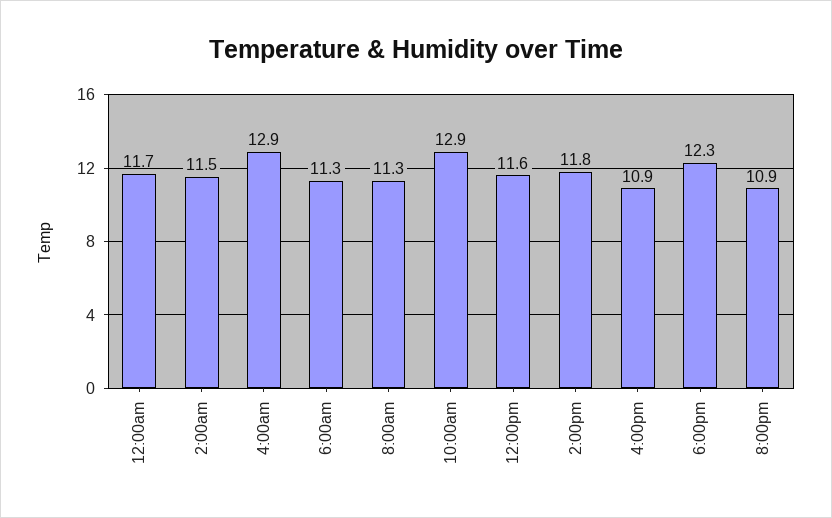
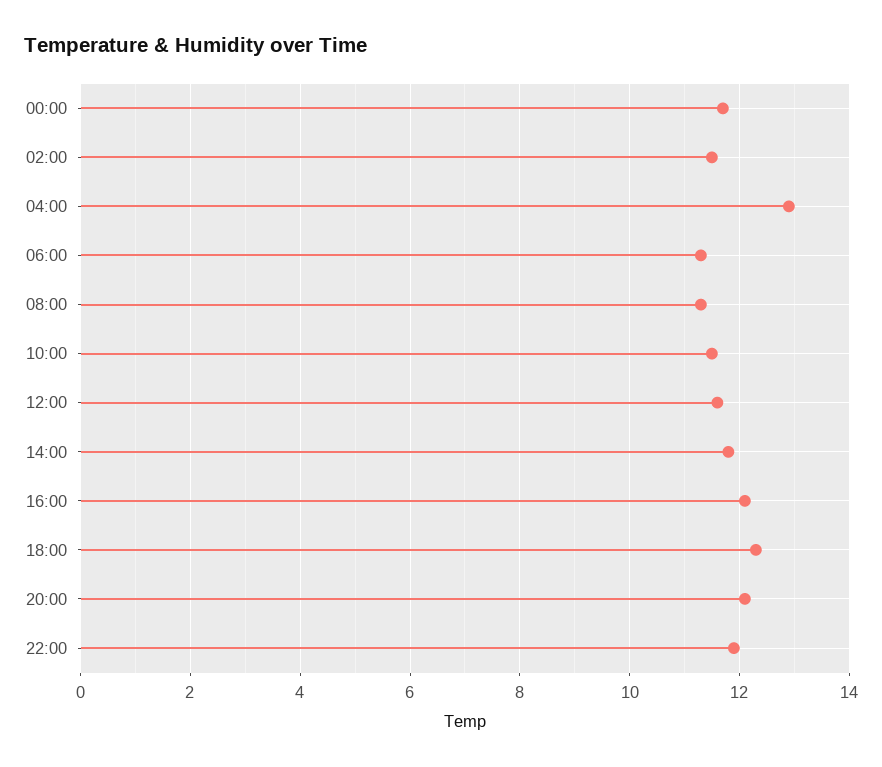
10:00am: 12.9 -> 11.5
4:00pm: 10.9 -> 12
8:00pm: 10.9 -> 12
22:00: none -> 12

